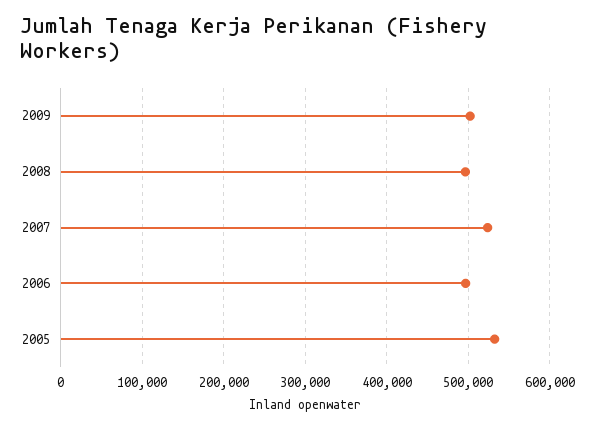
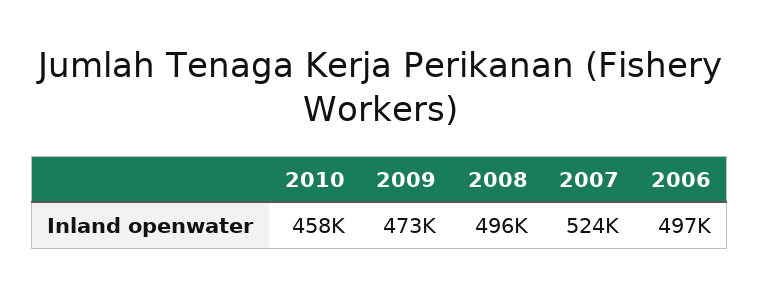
2009: 500000 -> 473000
2005: 530000 -> none
2010: none -> 458000

